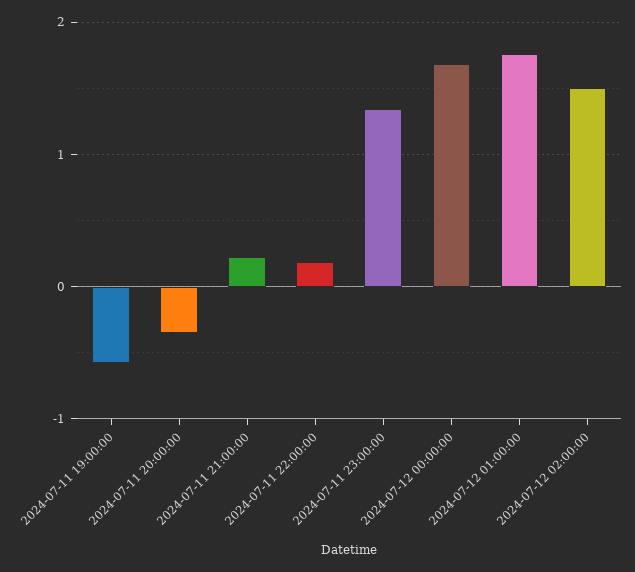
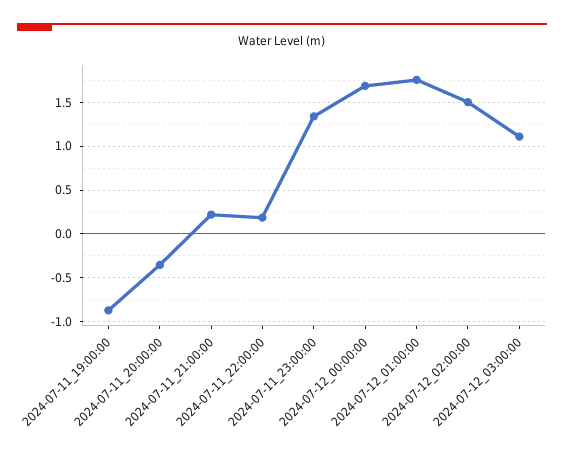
2024-07-11 19:00:00: -0.6 -> -0.9
2024-07-12_03:00:00: none -> 1.1

